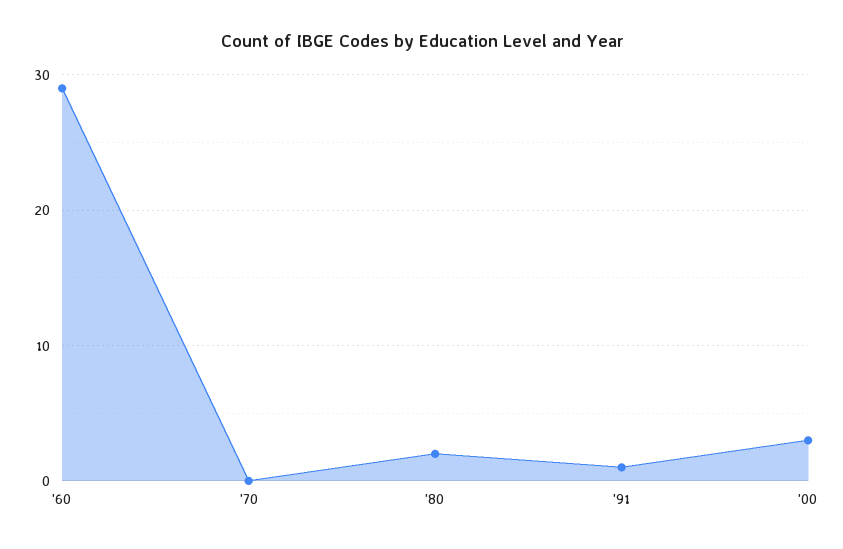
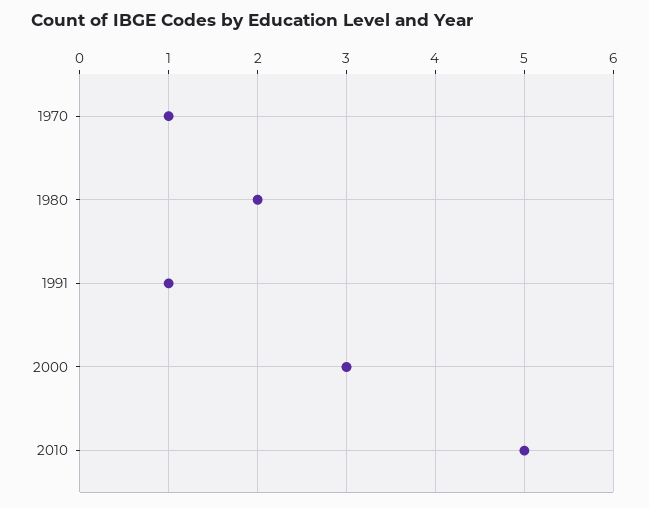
'60: 29 -> none
'70: 0 -> 1
2010: none -> 5

